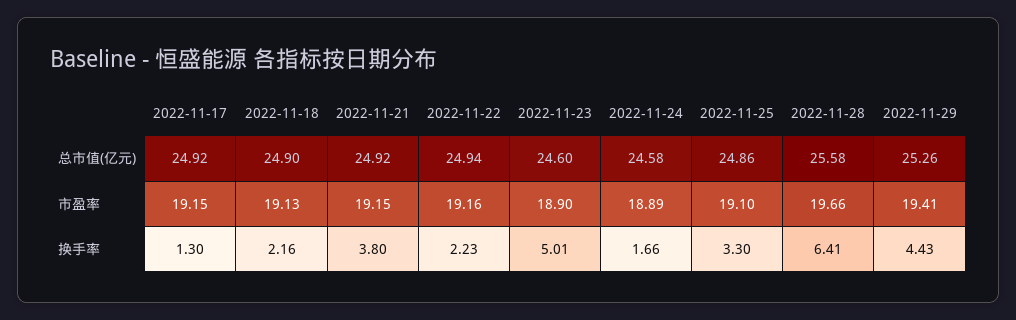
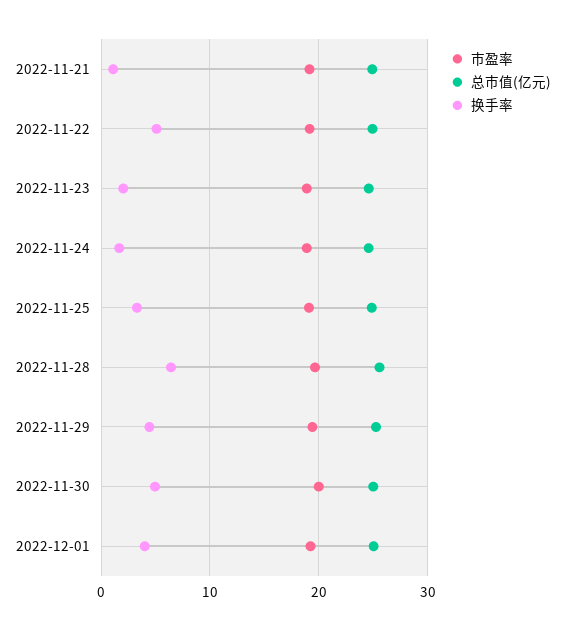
总市值(亿元), 2022-11-17: 24.92 -> none
总市值(亿元), 2022-11-18: 24.9 -> none
市盈率, 2022-11-17: 19.15 -> none
市盈率, 2022-11-18: 19.13 -> none
换手率, 2022-11-17: 1.3 -> none
换手率, 2022-11-18: 2.16 -> none
换手率, 2022-11-21: 3.8 -> 1
换手率, 2022-11-22: 2.23 -> 5
换手率, 2022-11-23: 5.01 -> 2
市盈率, 2022-11-30: none -> 20
总市值(亿元), 2022-11-30: none -> 25
换手率, 2022-11-30: none -> 5
市盈率, 2022-12-01: none -> 19
总市值(亿元), 2022-12-01: none -> 25
换手率, 2022-12-01: none -> 4

